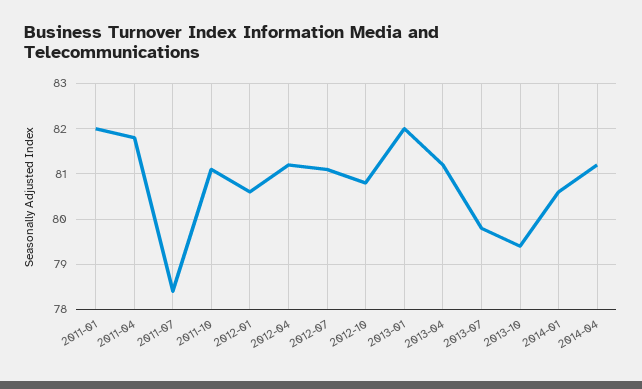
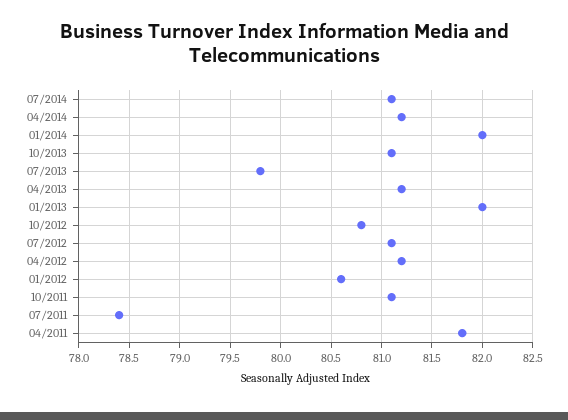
2011-01: 82 -> none
2013-10: 79.5 -> 81.1
2014-01: 80.5 -> 82
07/2014: none -> 81.1

